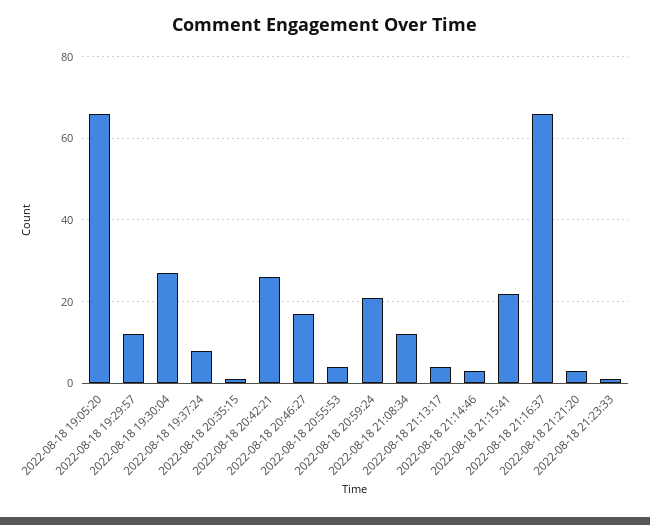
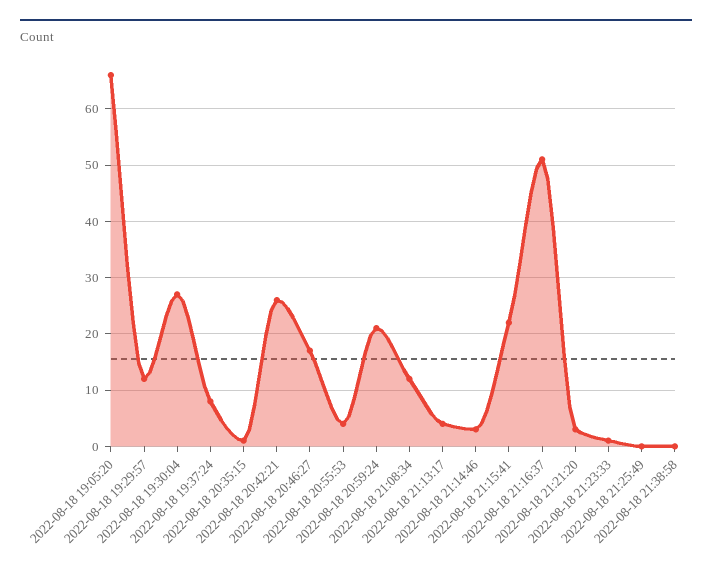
2022-08-18 21:16:37: 65 -> 50
2022-08-18 21:25:49: none -> 0
2022-08-18 21:38:58: none -> 0

